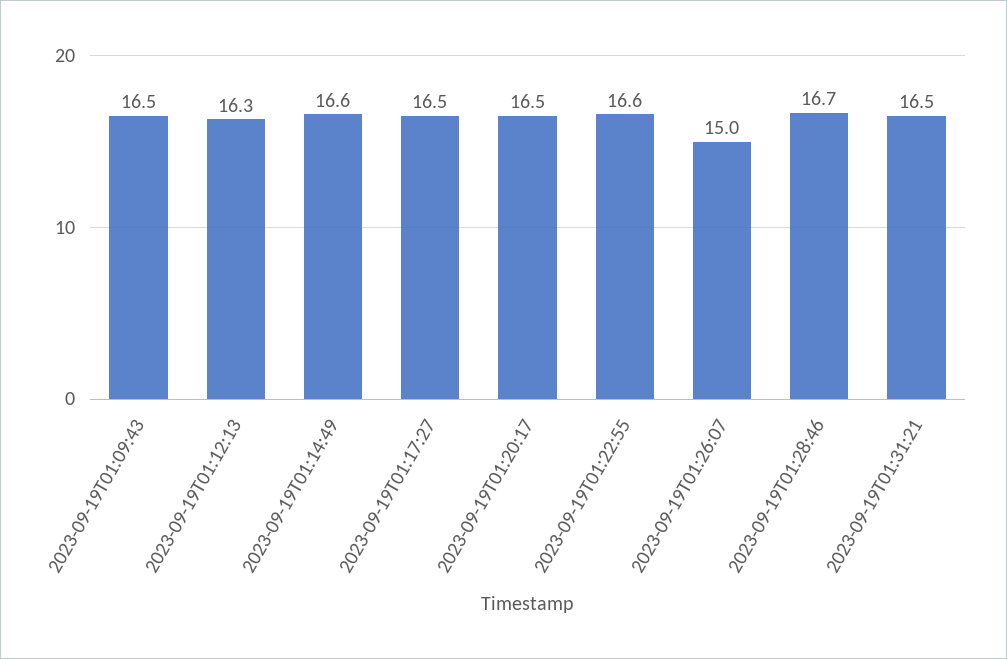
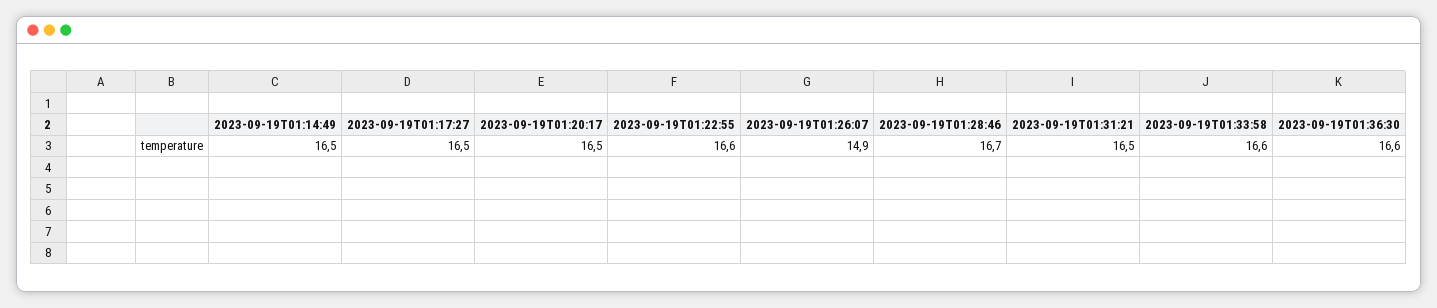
2023-09-19T01:09:43: 16.5 -> none
2023-09-19T01:12:13: 16.3 -> none
2023-09-19T01:14:49: 16.6 -> 16.5
2023-09-19T01:26:07: 15 -> 14.9
2023-09-19T01:33:58: none -> 16.6
2023-09-19T01:36:30: none -> 16.6

